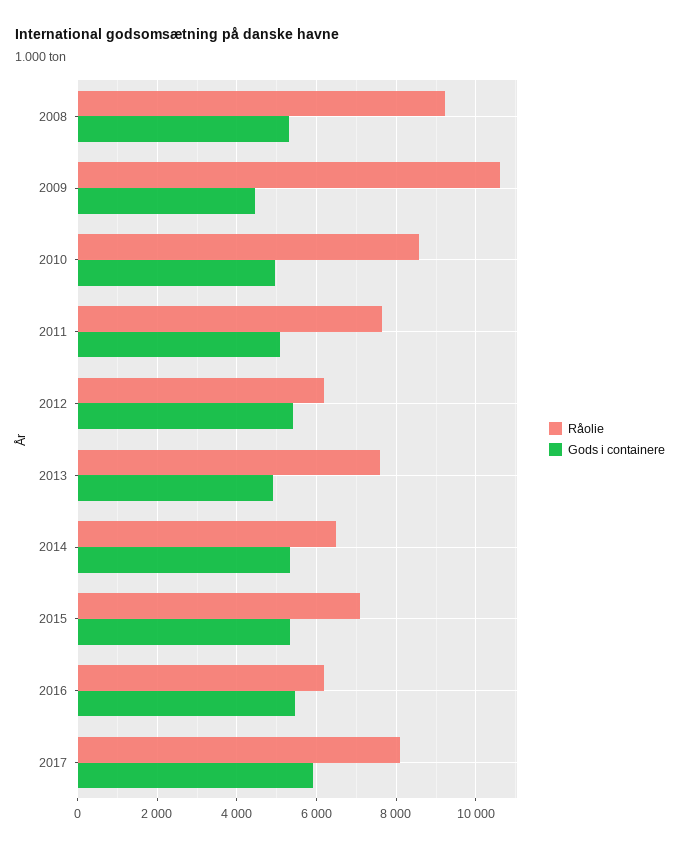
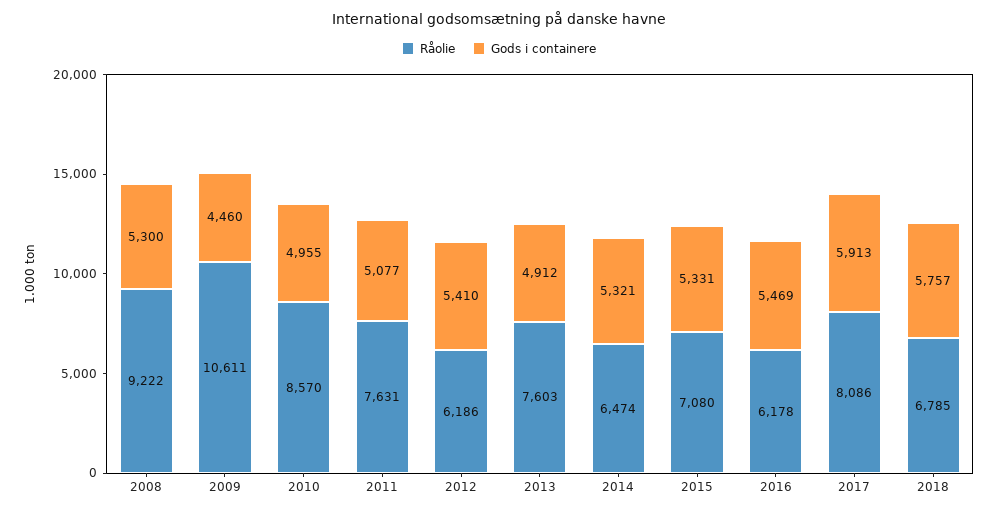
Råolie, 2018: none -> 6785
Gods i containere, 2018: none -> 5757

